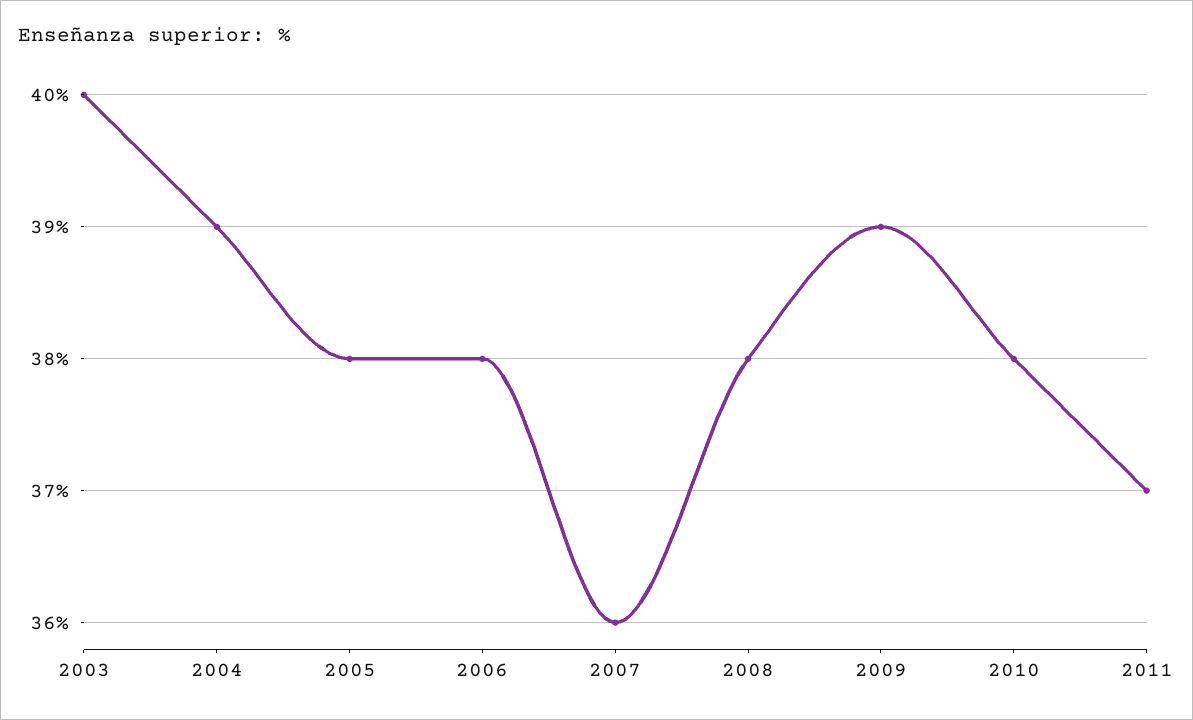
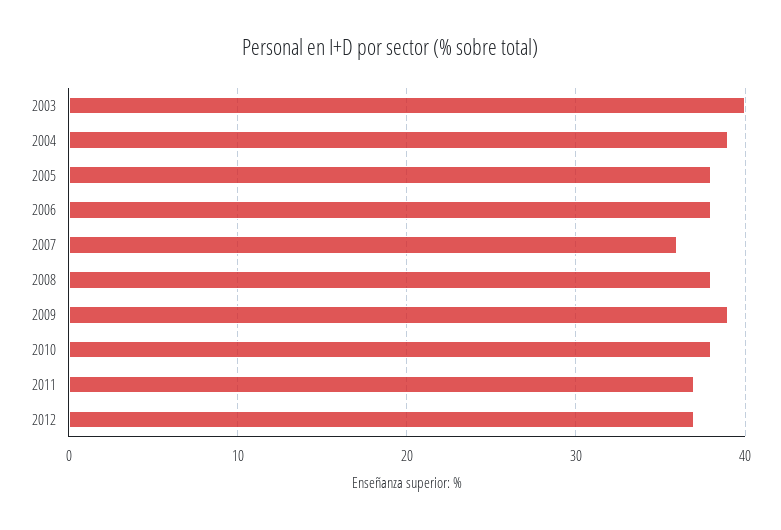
2012: none -> 37

